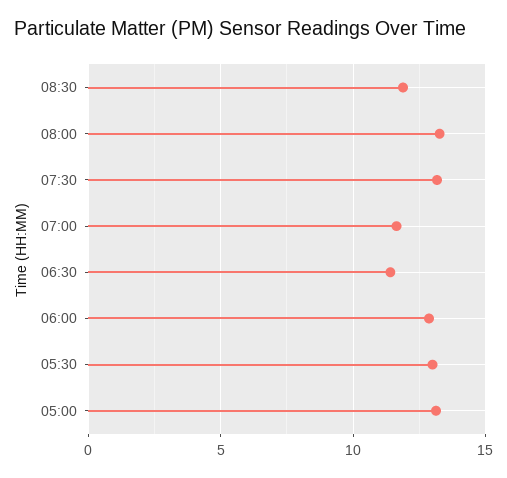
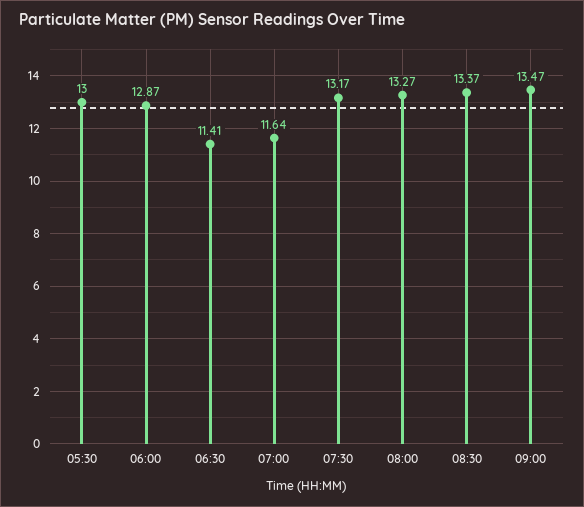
08:30: 12 -> 13.37
05:00: 13 -> none
09:00: none -> 13.47

